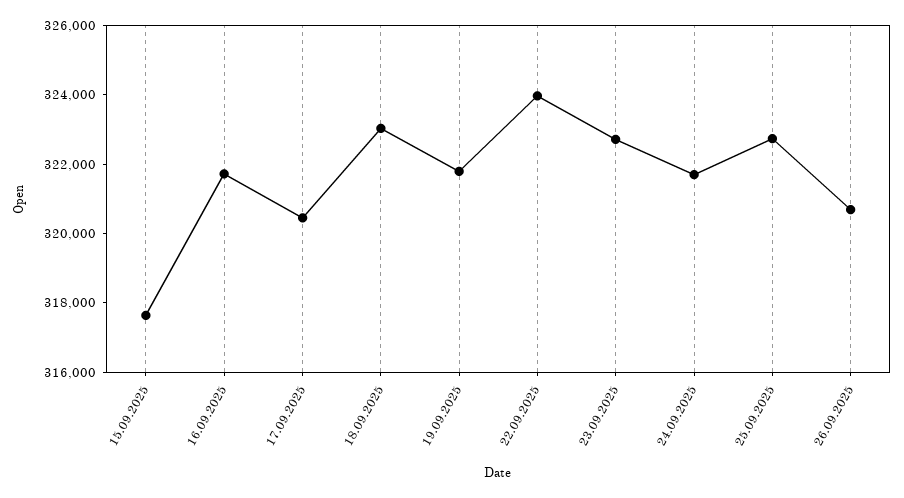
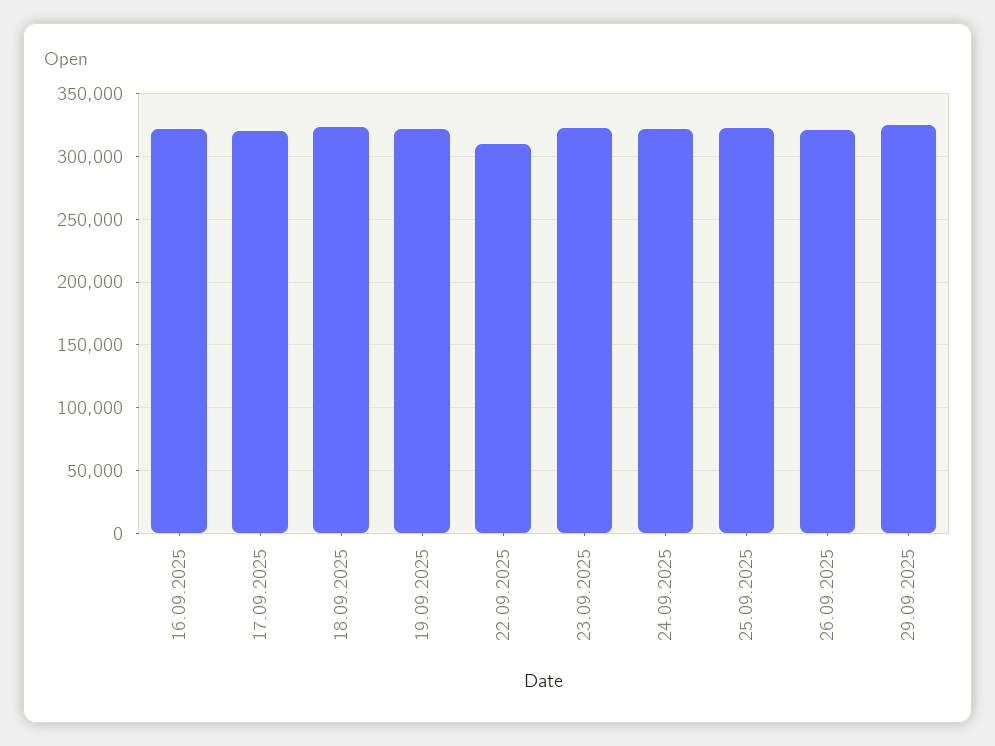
15.09.2025: 317500 -> none
22.09.2025: 324000 -> 310000
29.09.2025: none -> 325000

